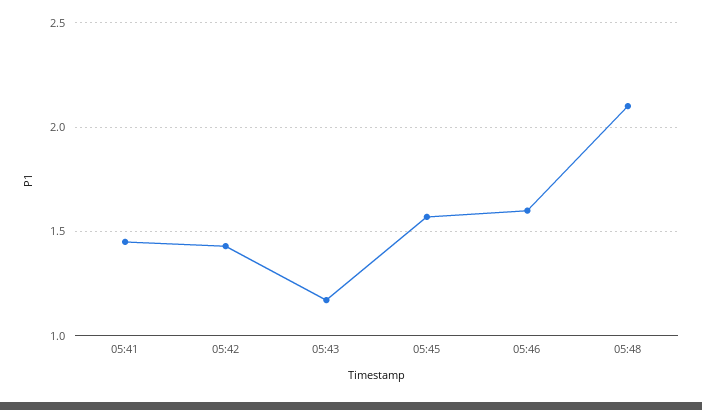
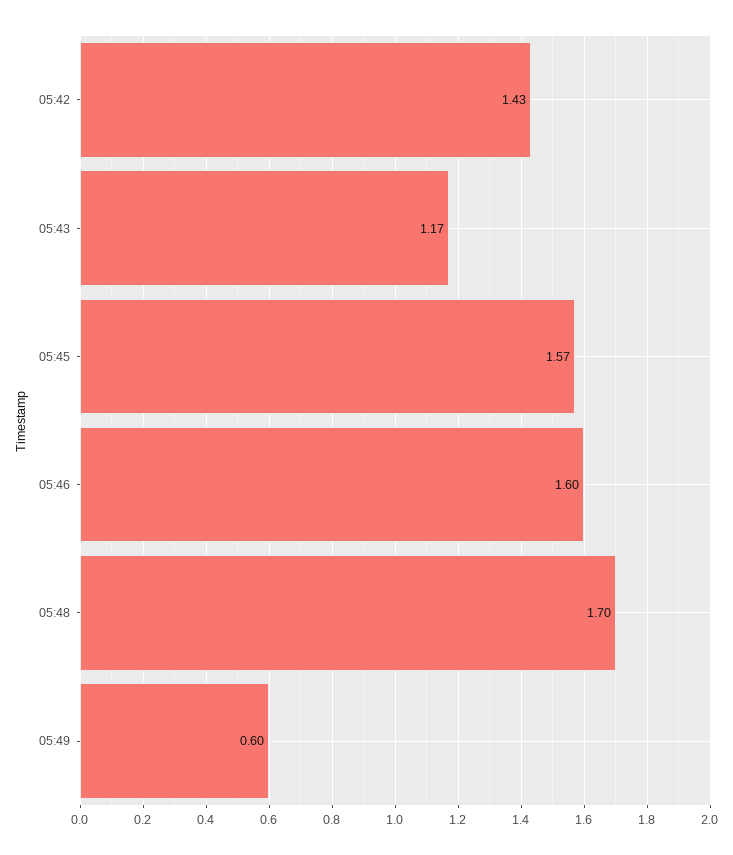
05:41: 1.45 -> none
05:48: 2.1 -> 1.7
05:49: none -> 0.6

